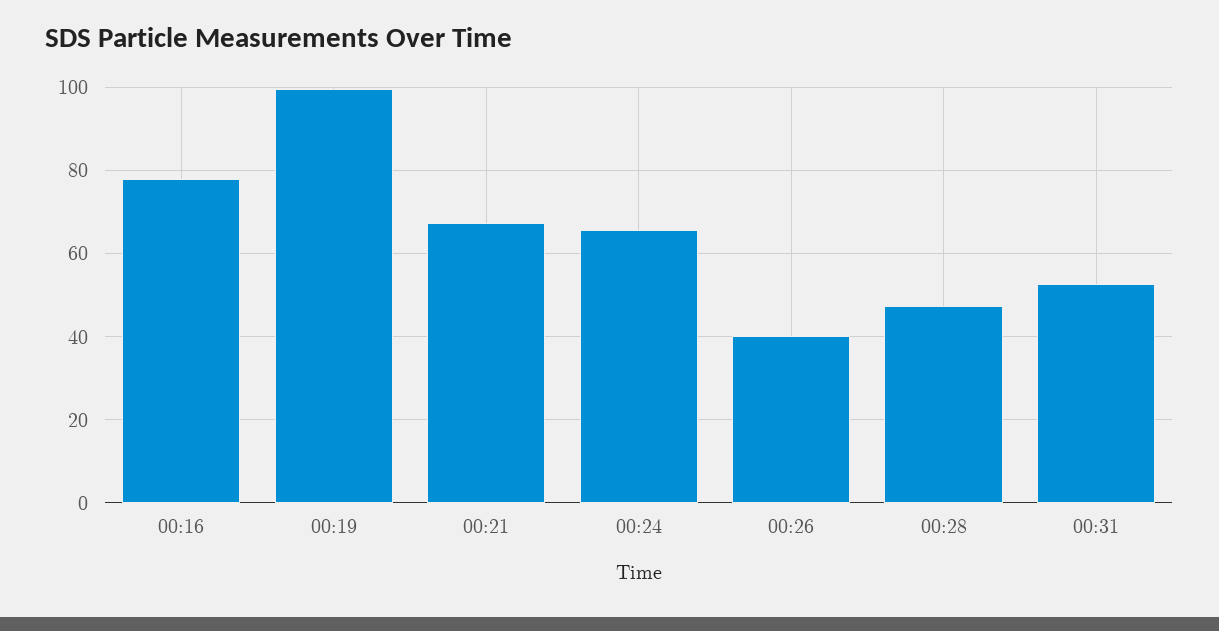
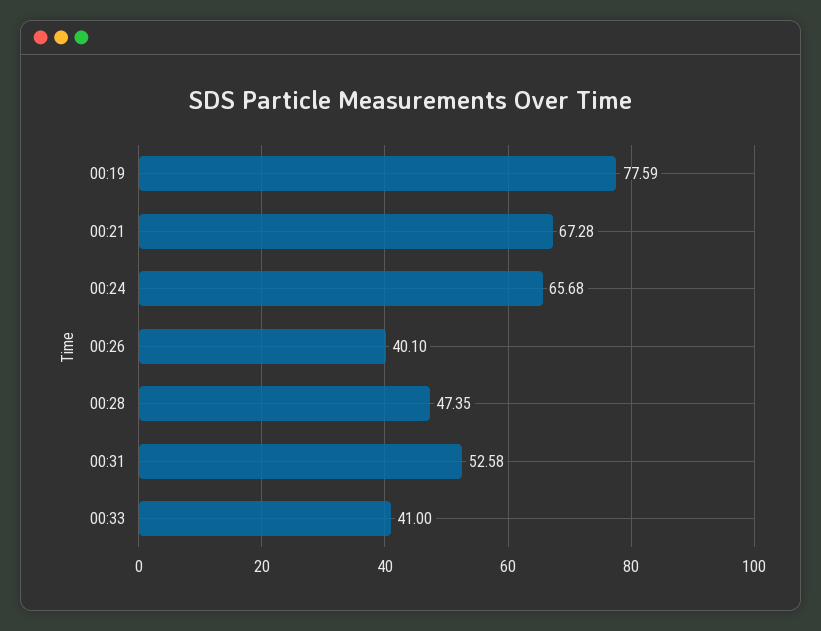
00:16: 78 -> none
00:19: 100 -> 77.59
00:33: none -> 41

